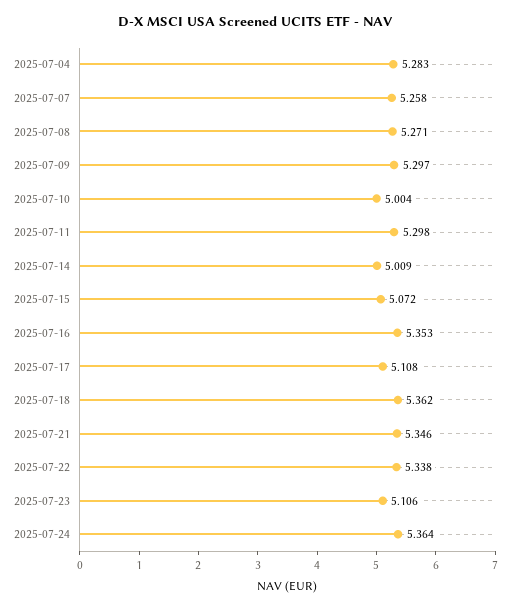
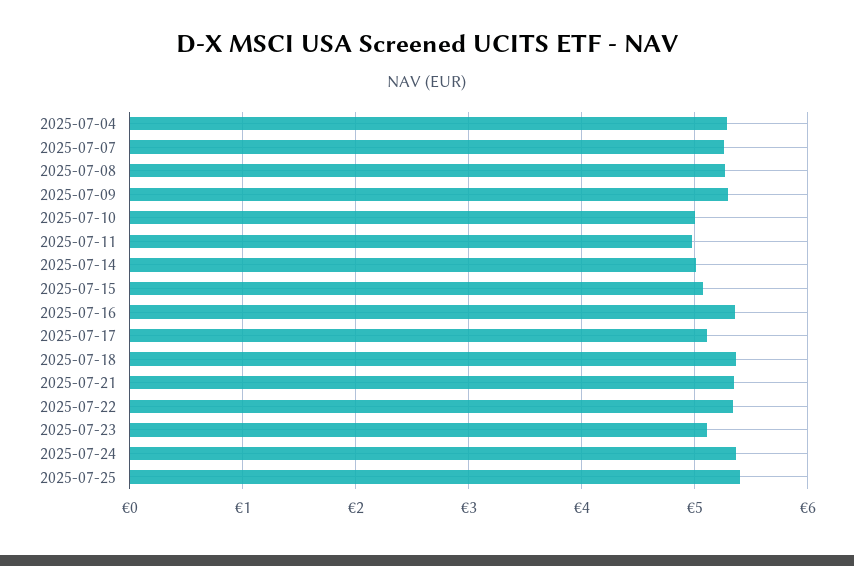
2025-07-11: 5.298 -> 5
2025-07-25: none -> 5.4

